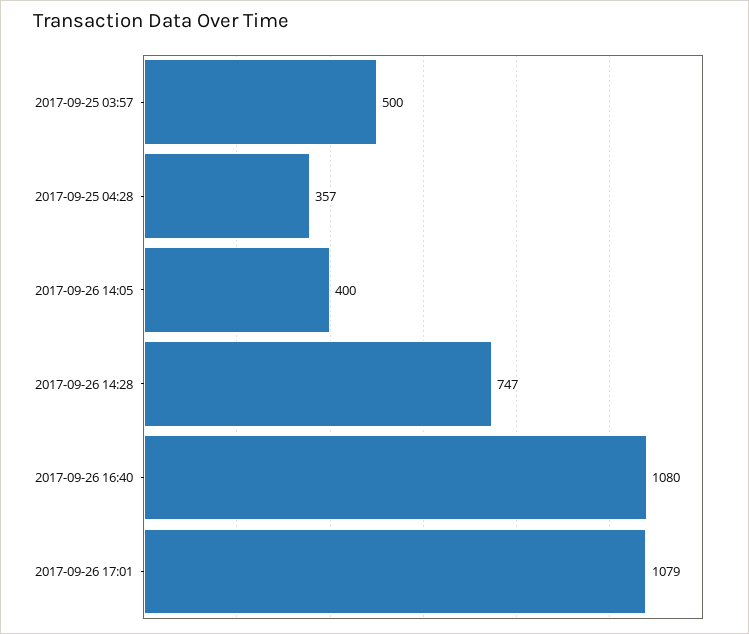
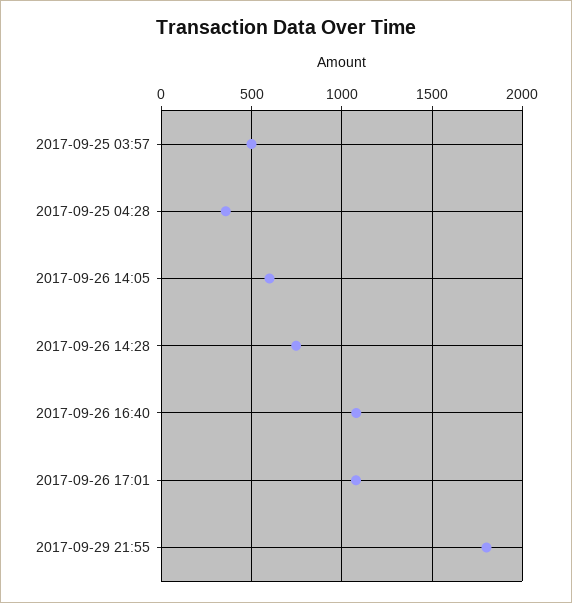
2017-09-26 14:05: 400 -> 600
2017-09-29 21:55: none -> 1800

